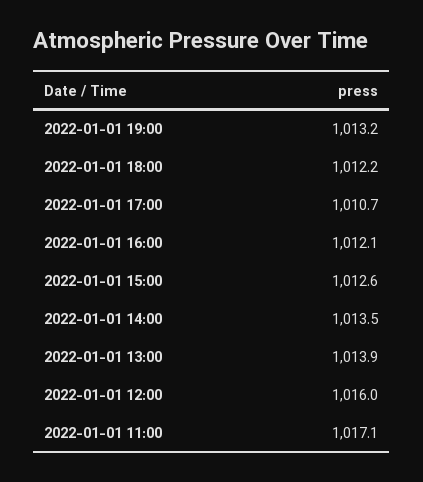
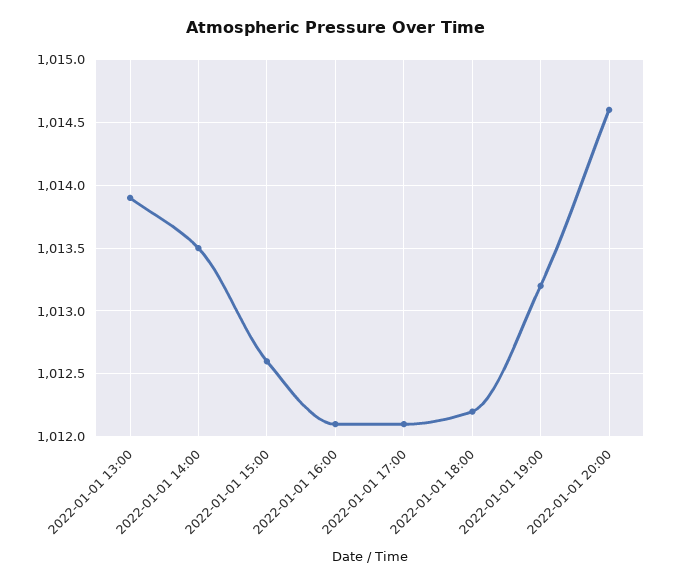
2022-01-01 17:00: 1010.7 -> 1012.1
2022-01-01 12:00: 1016 -> none
2022-01-01 11:00: 1017.1 -> none
2022-01-01 20:00: none -> 1014.6

